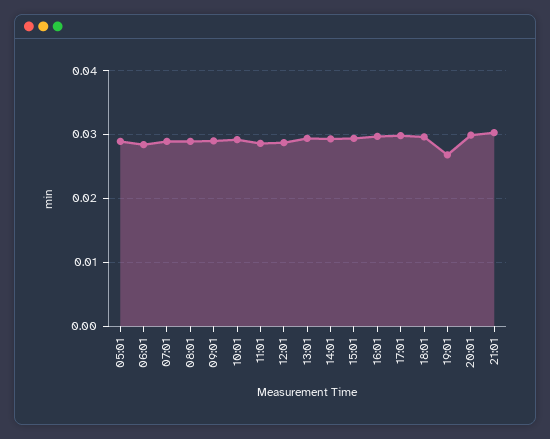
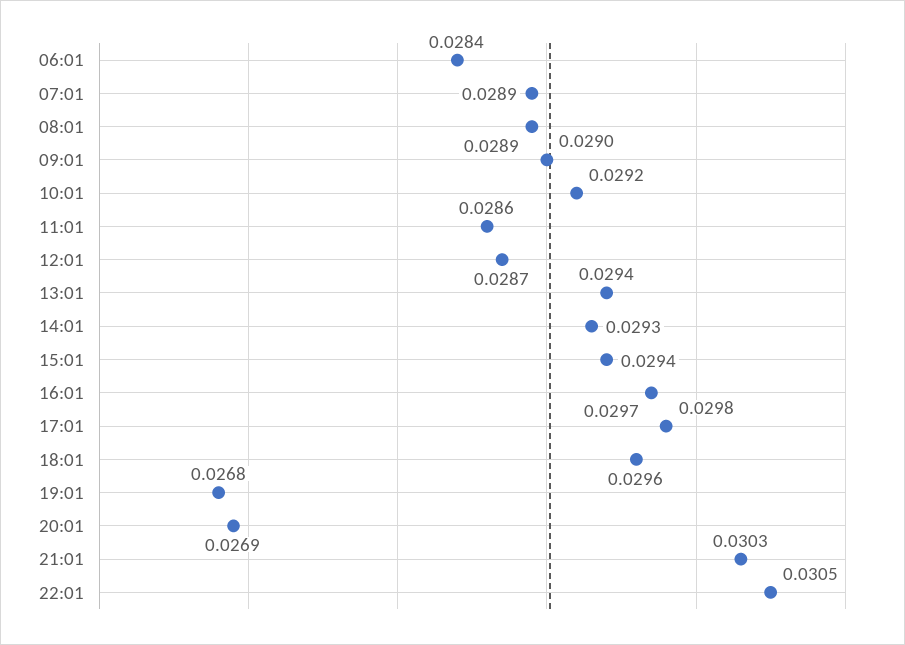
05:01: 0.029 -> none
20:01: 0.03 -> 0.0269
22:01: none -> 0.0305

